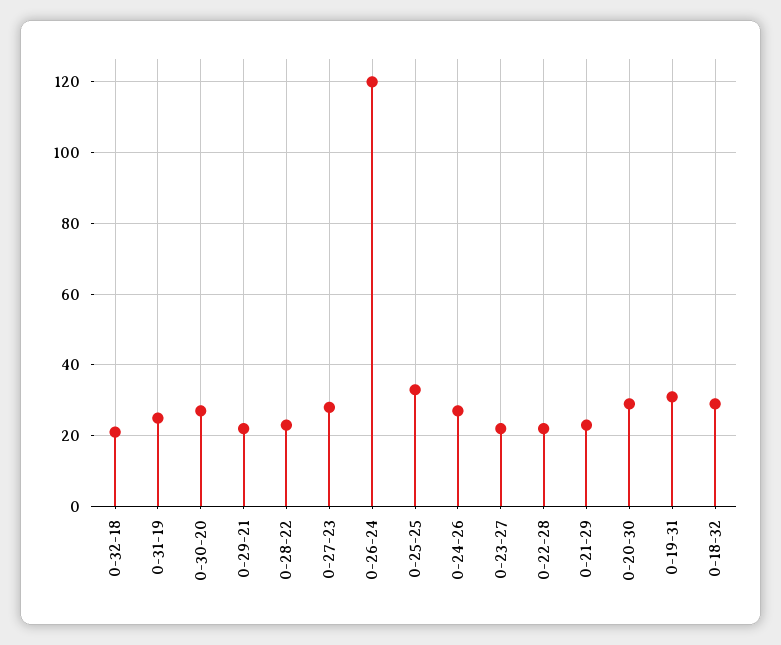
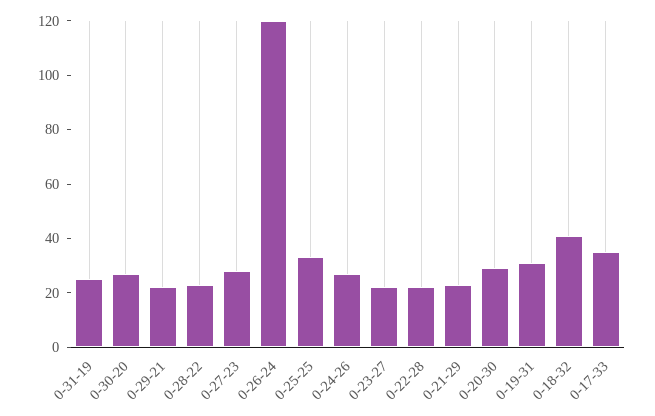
0-32-18: 20 -> none
0-18-32: 30 -> 40
0-17-33: none -> 35

